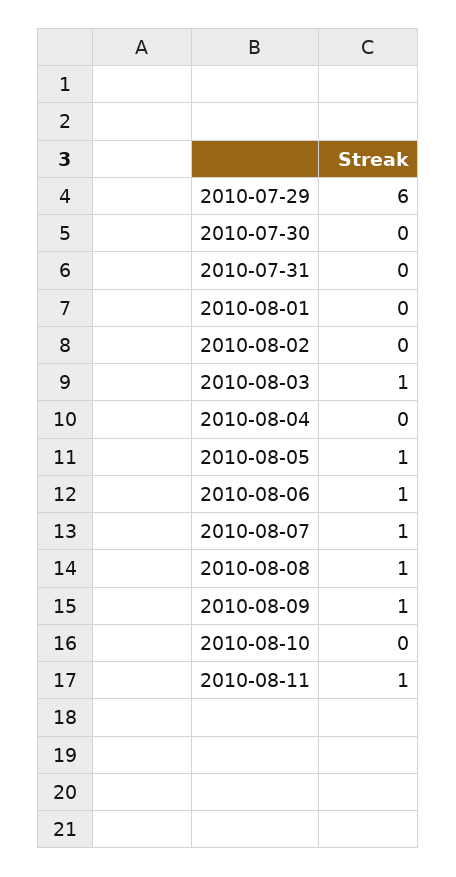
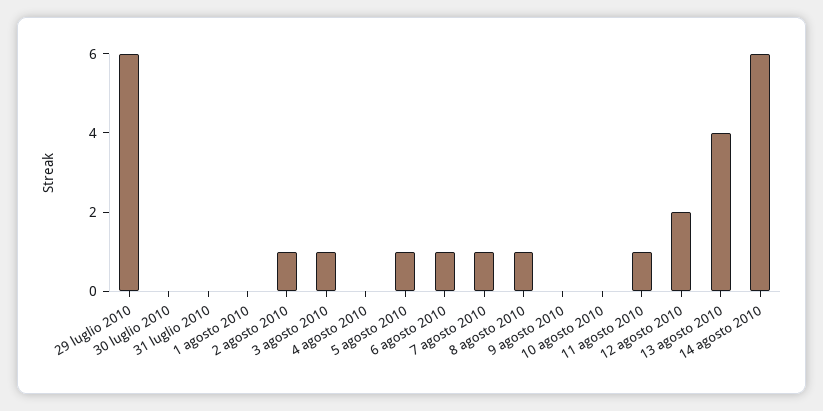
2010-08-02: 0 -> 1
2010-08-09: 1 -> 0
12 agosto 2010: none -> 2
13 agosto 2010: none -> 4
14 agosto 2010: none -> 6

